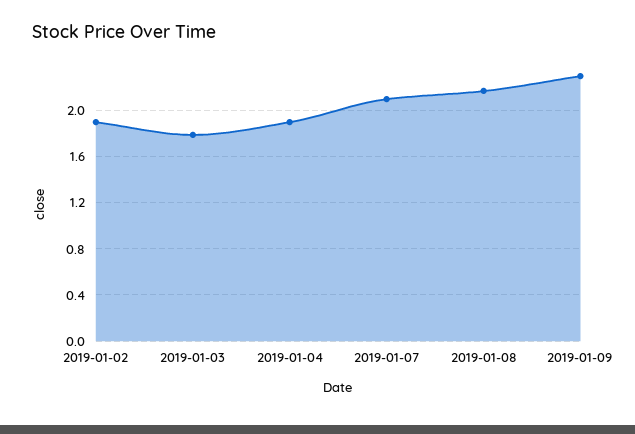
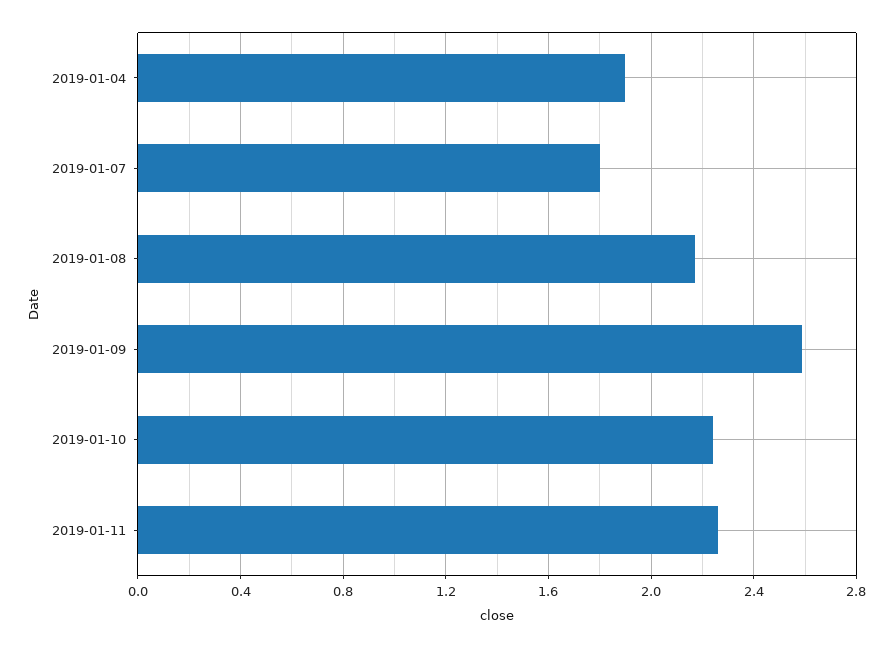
2019-01-02: 1.9 -> none
2019-01-03: 1.8 -> none
2019-01-07: 2.1 -> 1.8
2019-01-09: 2.3 -> 2.6
2019-01-10: none -> 2.25
2019-01-11: none -> 2.25

